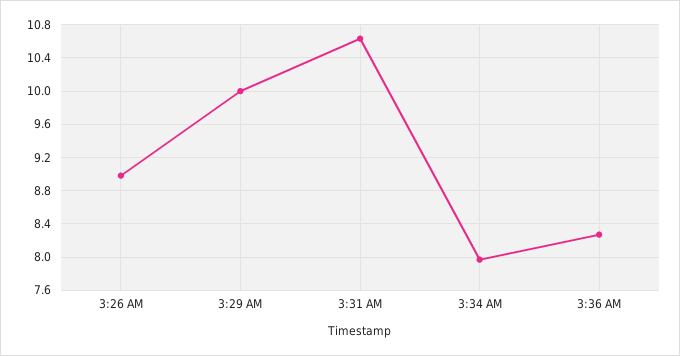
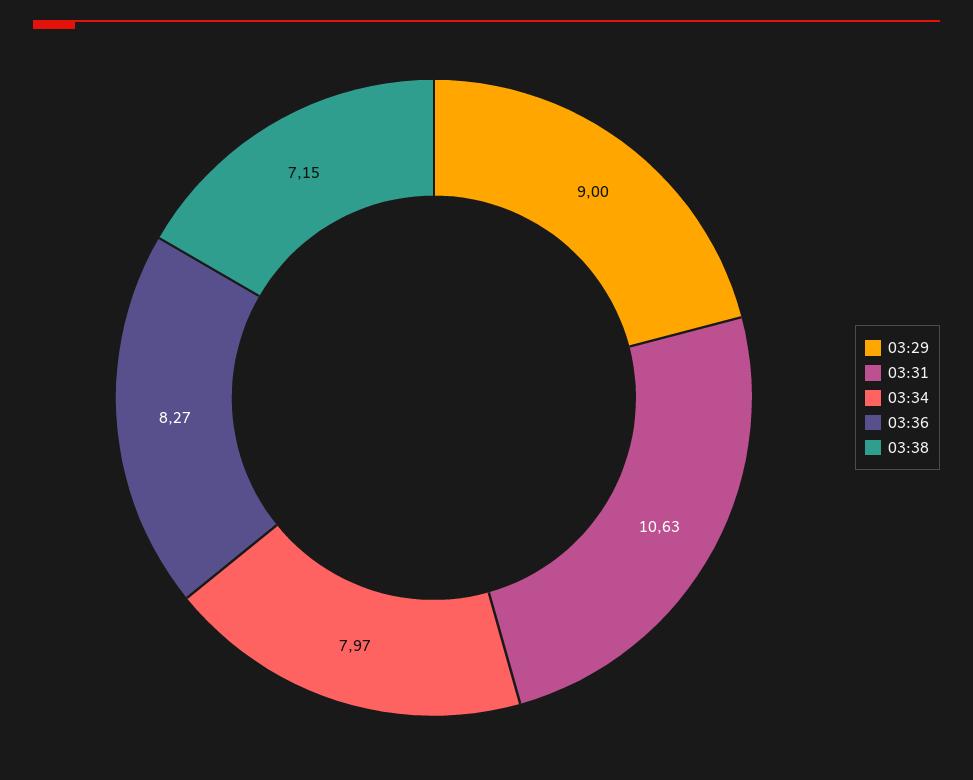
3:26 AM: 9 -> none
3:29 AM: 10 -> 9
03:38: none -> 7.15

